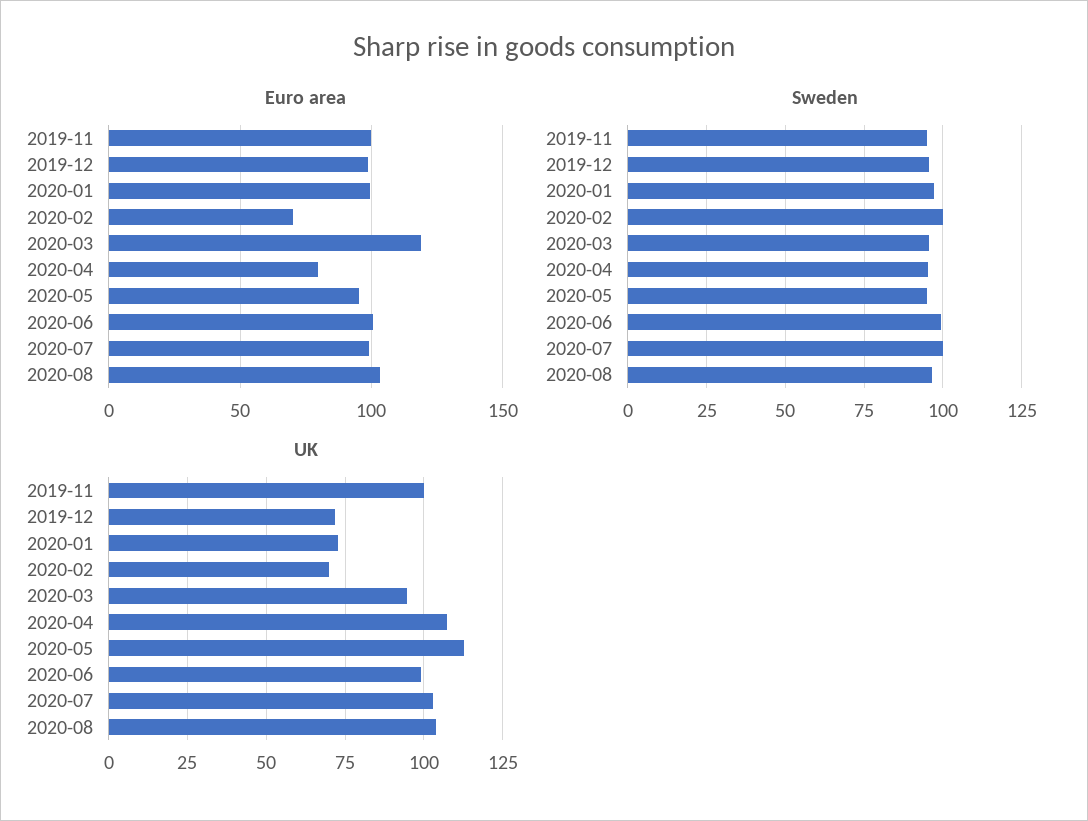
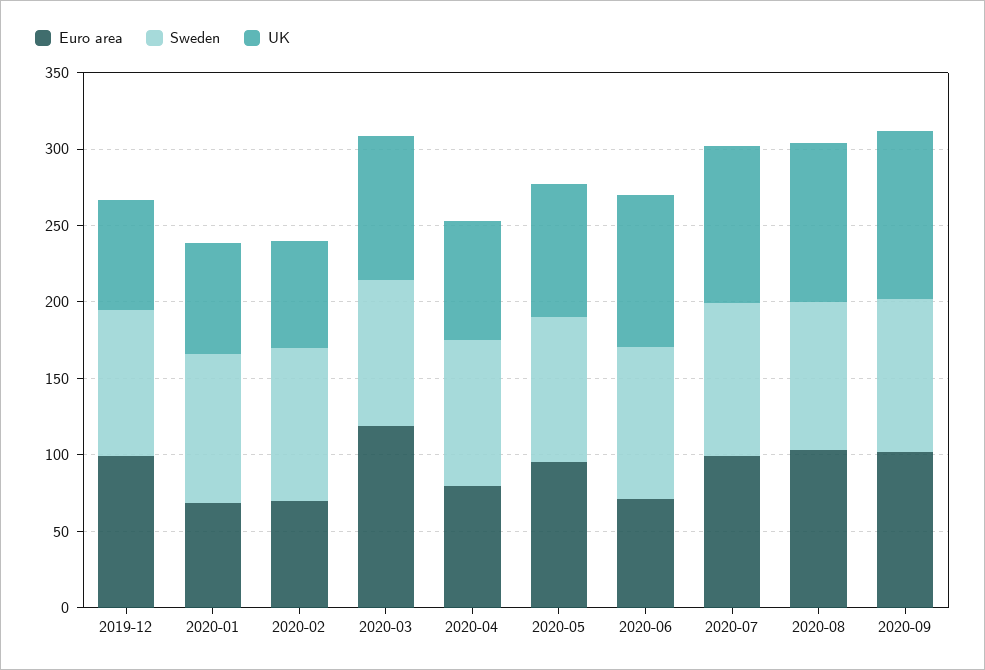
Euro area, 2019-11: 100 -> none
Euro area, 2020-01: 100 -> 70
Euro area, 2020-06: 100 -> 70
Sweden, 2019-11: 95 -> none
UK, 2019-11: 100 -> none
UK, 2020-04: 107.5 -> 80
UK, 2020-05: 112.5 -> 90
Euro area, 2020-09: none -> 100
Sweden, 2020-09: none -> 100
UK, 2020-09: none -> 110

